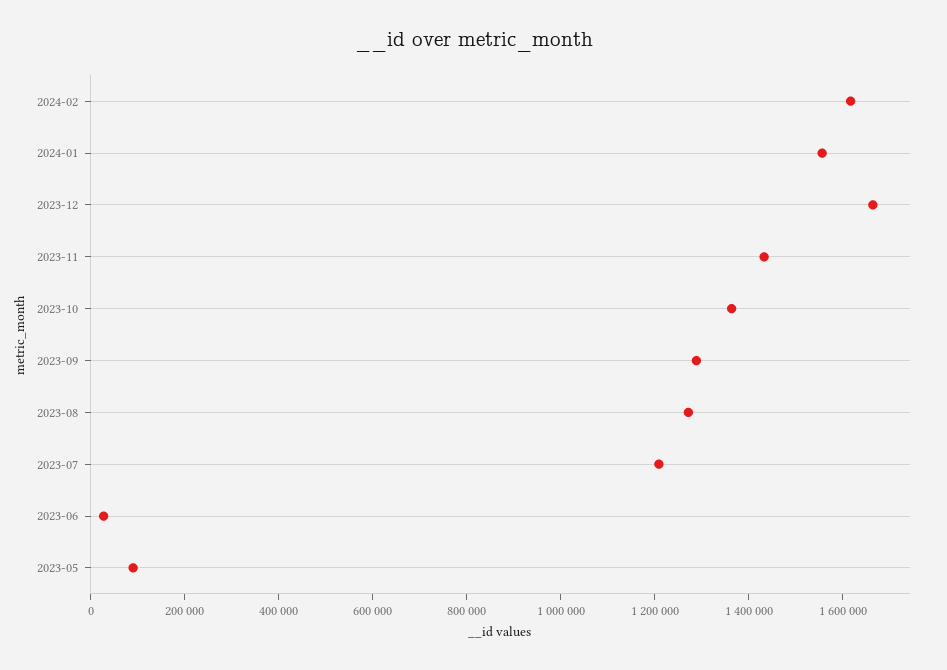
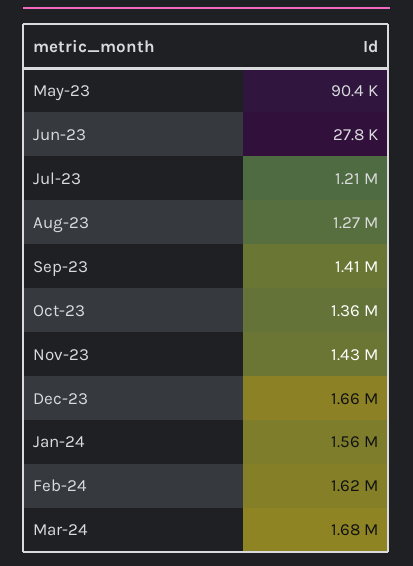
2023-09: 1300000 -> 1410000
Mar-24: none -> 1680000

